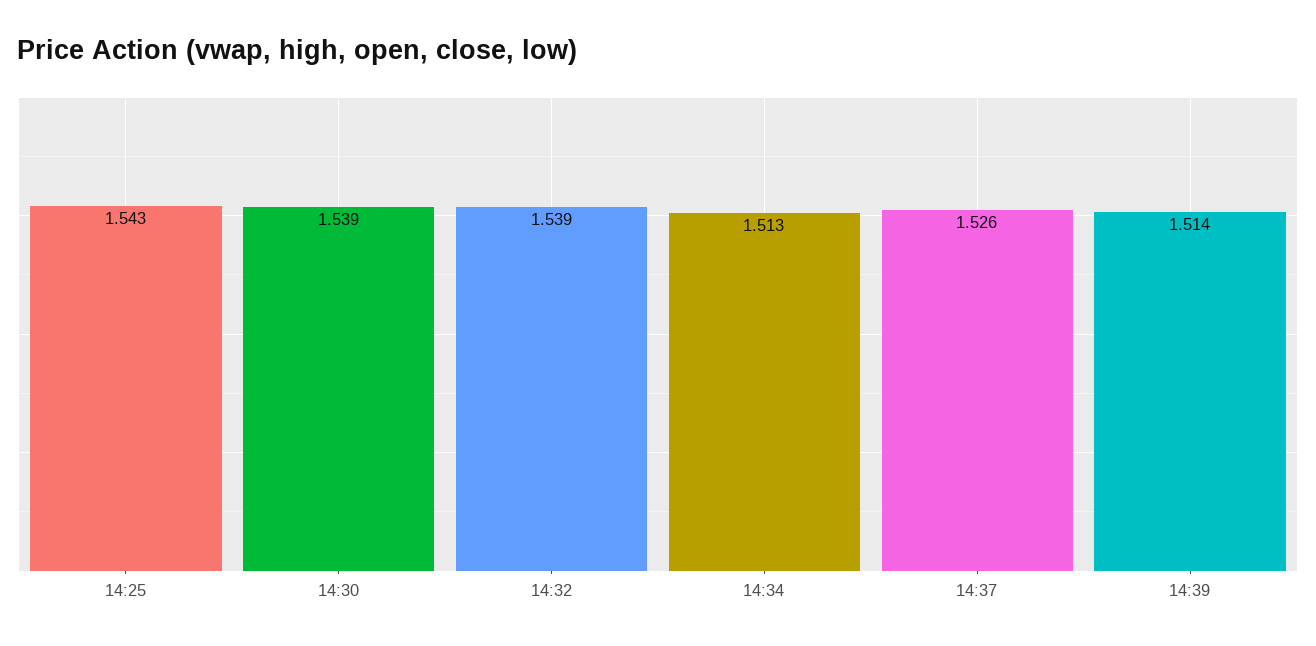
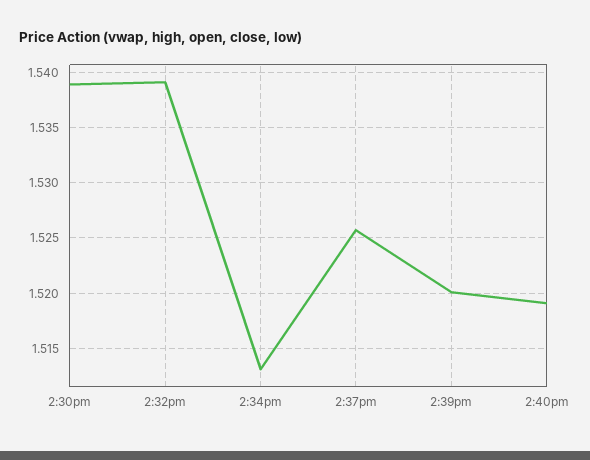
14:25: 1.543 -> none
14:39: 1.514 -> 1.52
2:40pm: none -> 1.519

